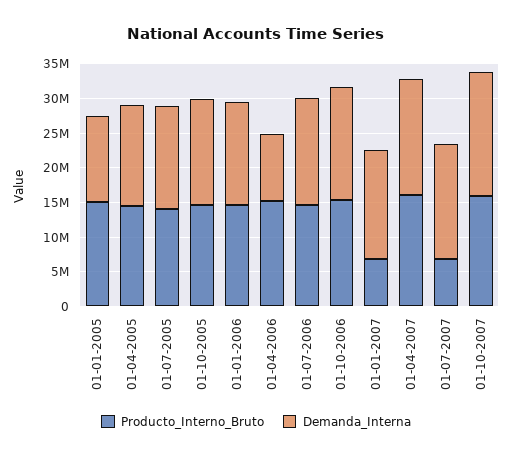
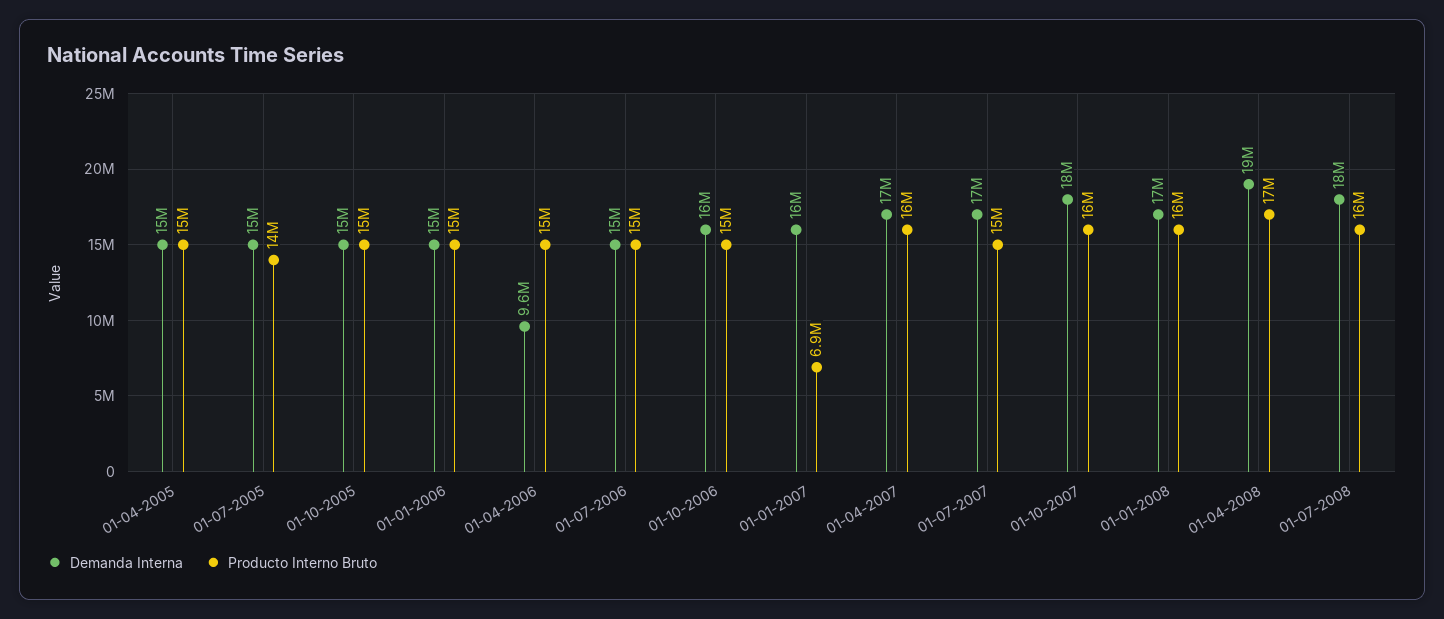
Producto_Interno_Bruto, 01-01-2005: 15000000 -> none
Demanda_Interna, 01-01-2005: 12500000 -> none
Producto_Interno_Bruto, 01-07-2007: 7500000 -> 15000000
Demanda_Interna, 01-01-2008: none -> 17000000
Producto_Interno_Bruto, 01-01-2008: none -> 16000000
Demanda_Interna, 01-04-2008: none -> 19000000
Producto_Interno_Bruto, 01-04-2008: none -> 17000000
Demanda_Interna, 01-07-2008: none -> 18000000
Producto_Interno_Bruto, 01-07-2008: none -> 16000000

